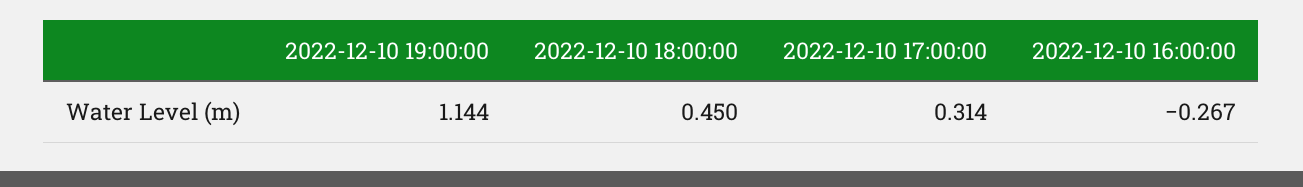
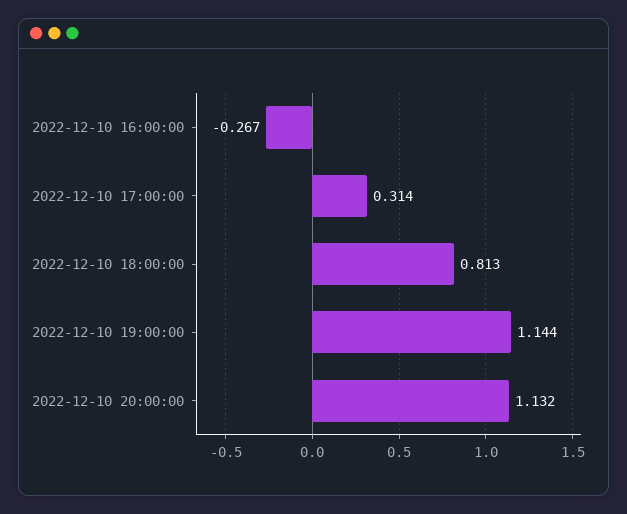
2022-12-10 18:00:00: 0.45 -> 0.813
2022-12-10 20:00:00: none -> 1.132

